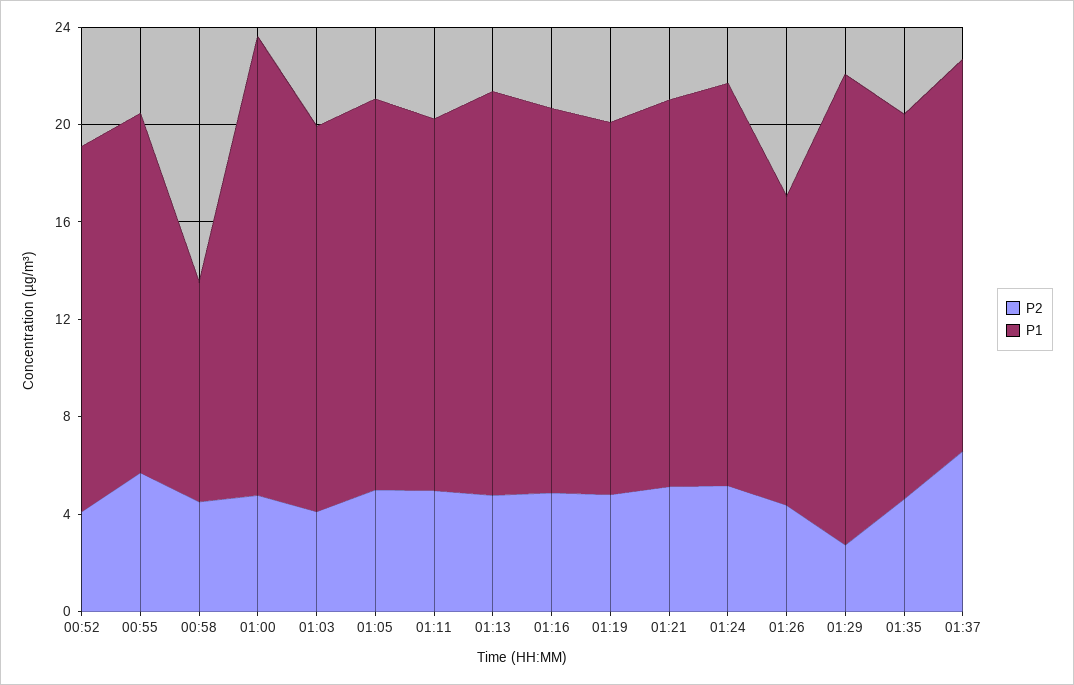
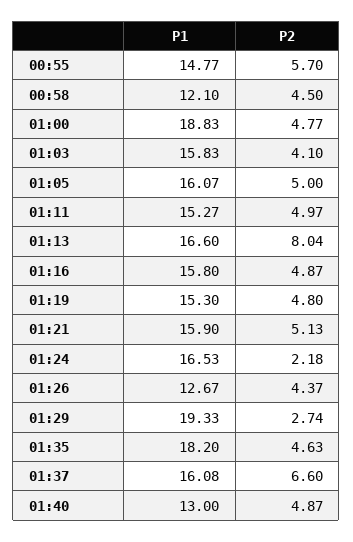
P2, 00:52: 4 -> none
P1, 00:52: 15 -> none
P1, 00:58: 9 -> 12.1
P2, 01:13: 5 -> 8.04
P2, 01:24: 5 -> 2.18
P1, 01:35: 16 -> 18.2
P1, 01:40: none -> 13
P2, 01:40: none -> 4.87

